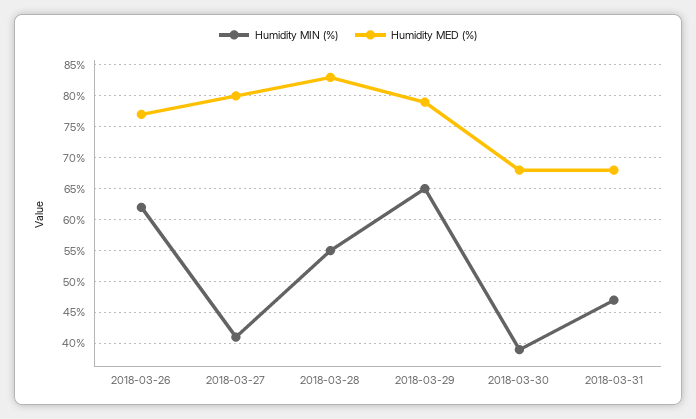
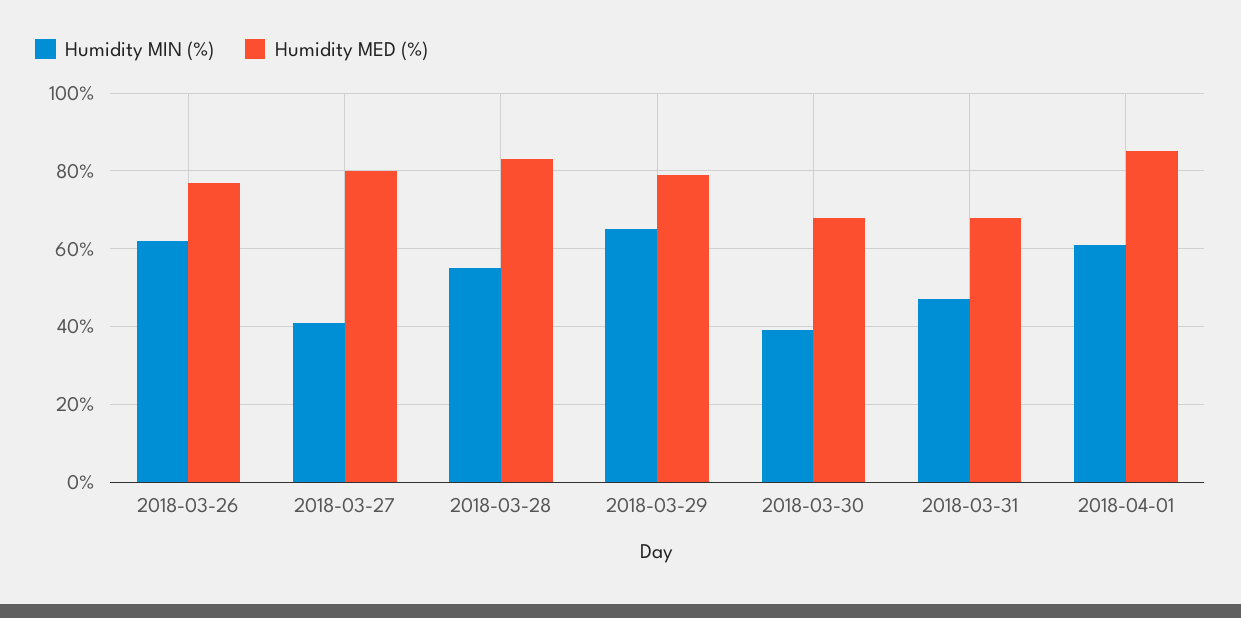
Humidity MIN (%), 2018-04-01: none -> 60
Humidity MED (%), 2018-04-01: none -> 85

